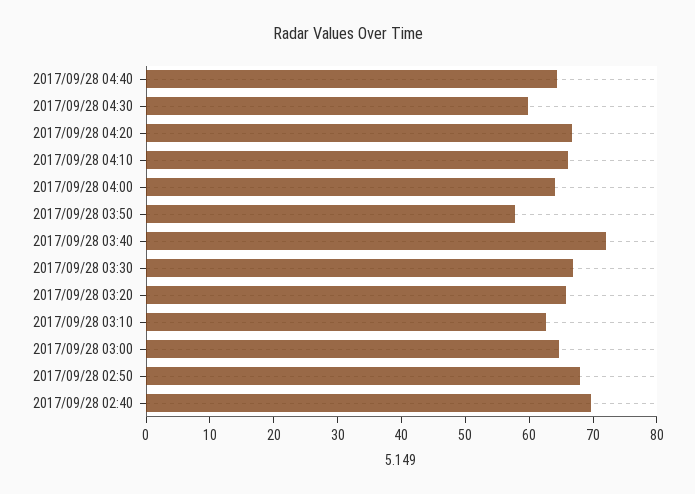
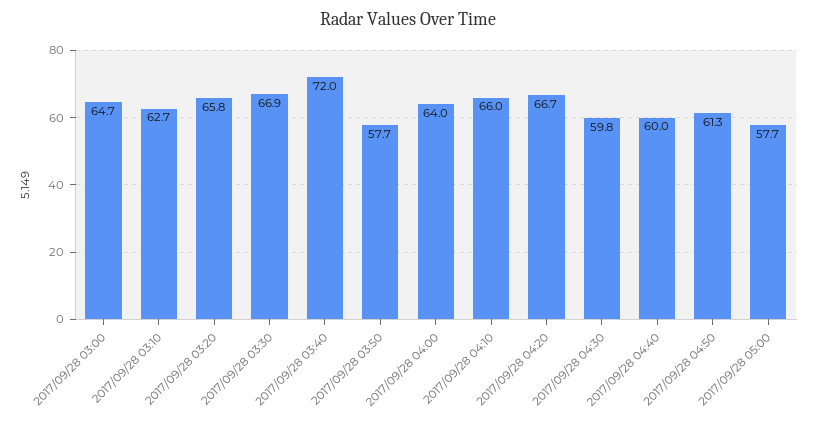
2017/09/28 04:40: 64 -> 60
2017/09/28 02:50: 68 -> none
2017/09/28 02:40: 70 -> none
2017/09/28 04:50: none -> 61.3
2017/09/28 05:00: none -> 57.7

